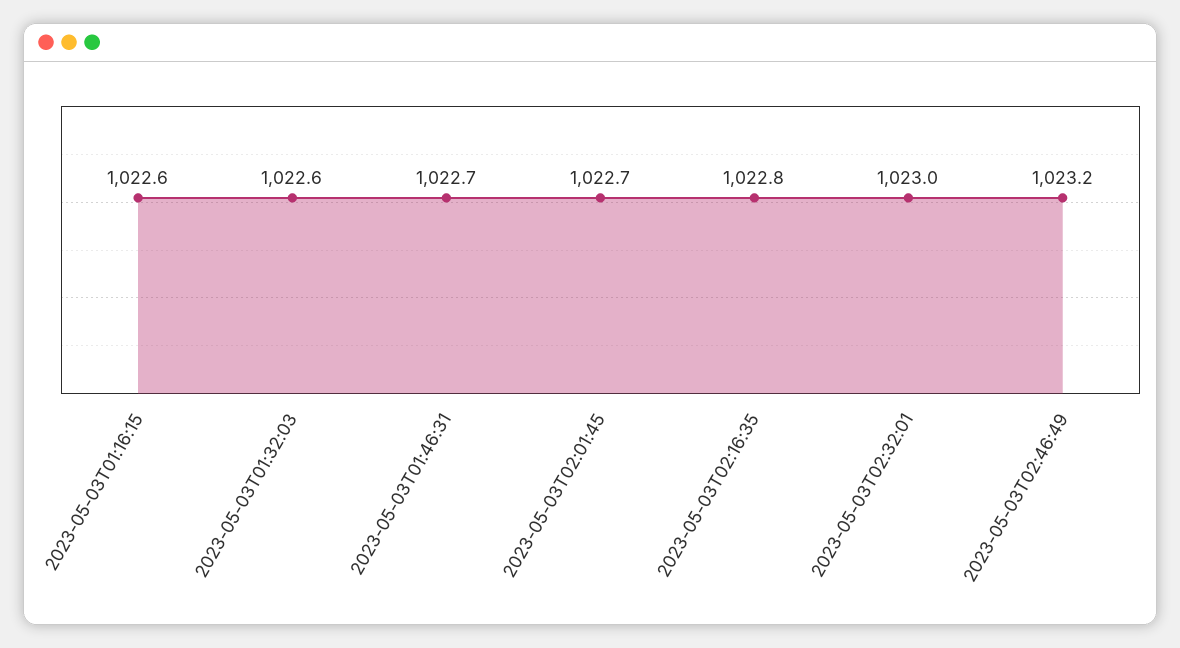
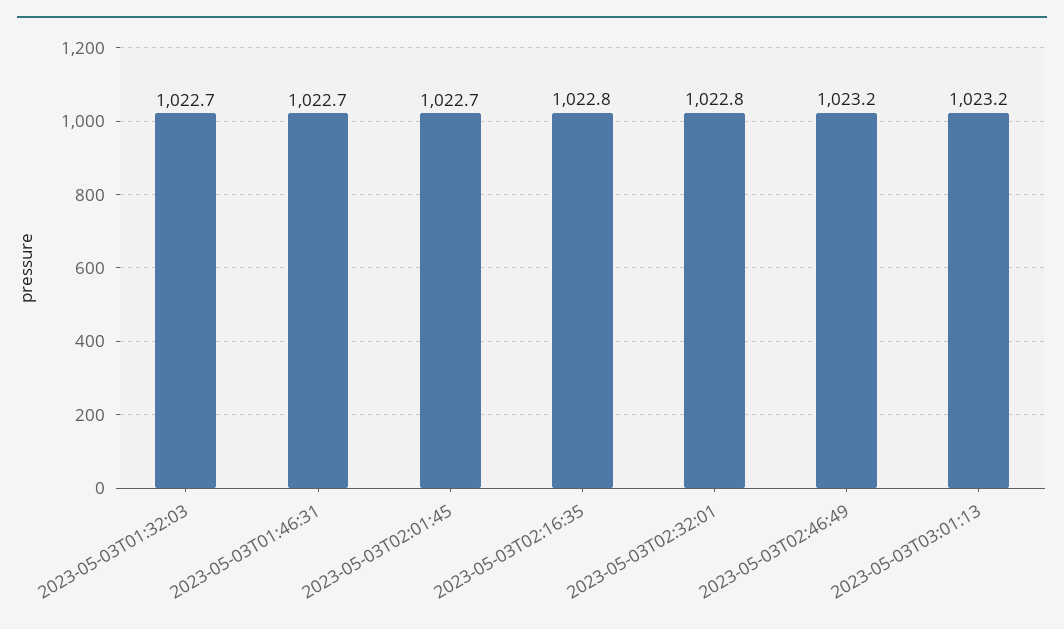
2023-05-03T01:16:15: 1022.6 -> none
2023-05-03T01:32:03: 1022.6 -> 1022.7
2023-05-03T02:32:01: 1023 -> 1022.8
2023-05-03T03:01:13: none -> 1023.2

